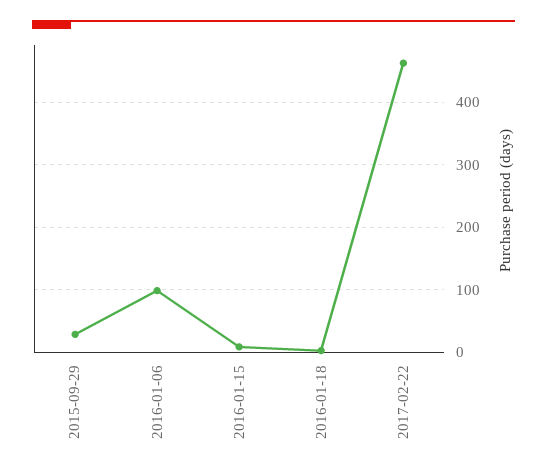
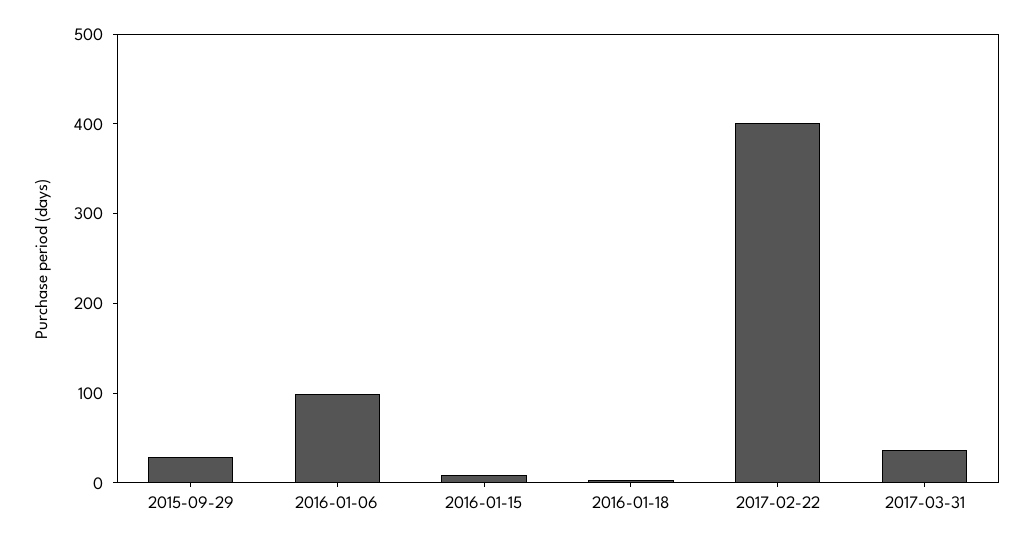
2017-02-22: 460 -> 400
2017-03-31: none -> 40

